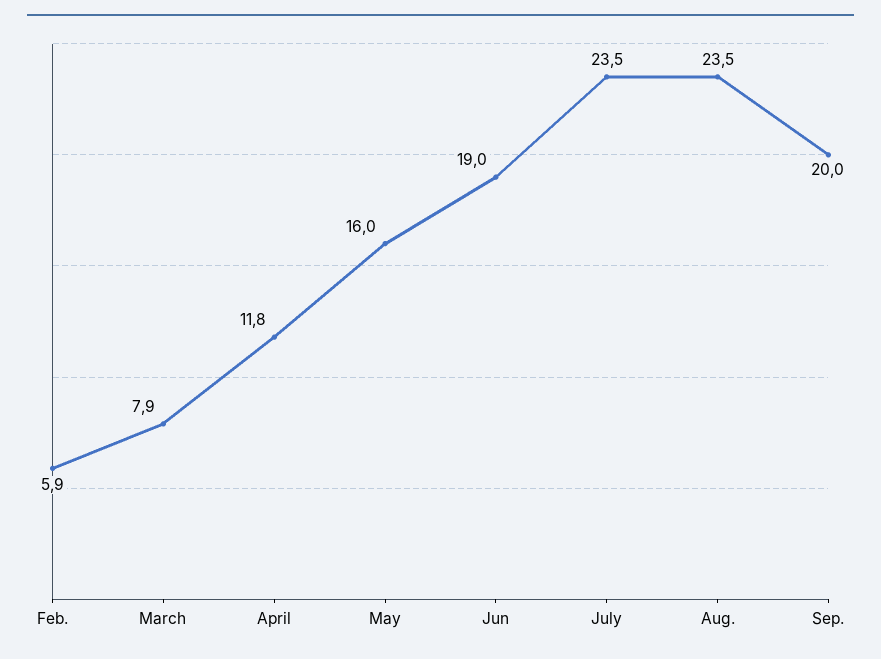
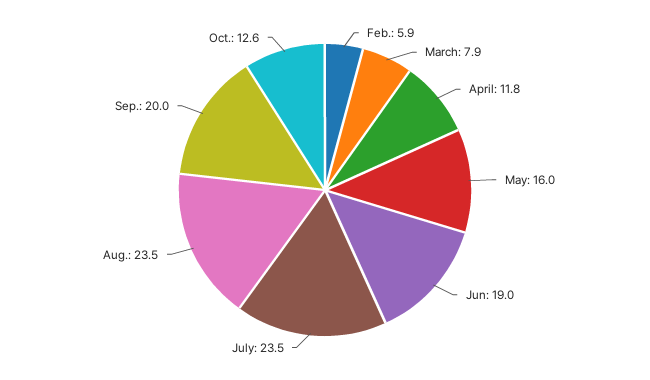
Oct.: none -> 12.6

